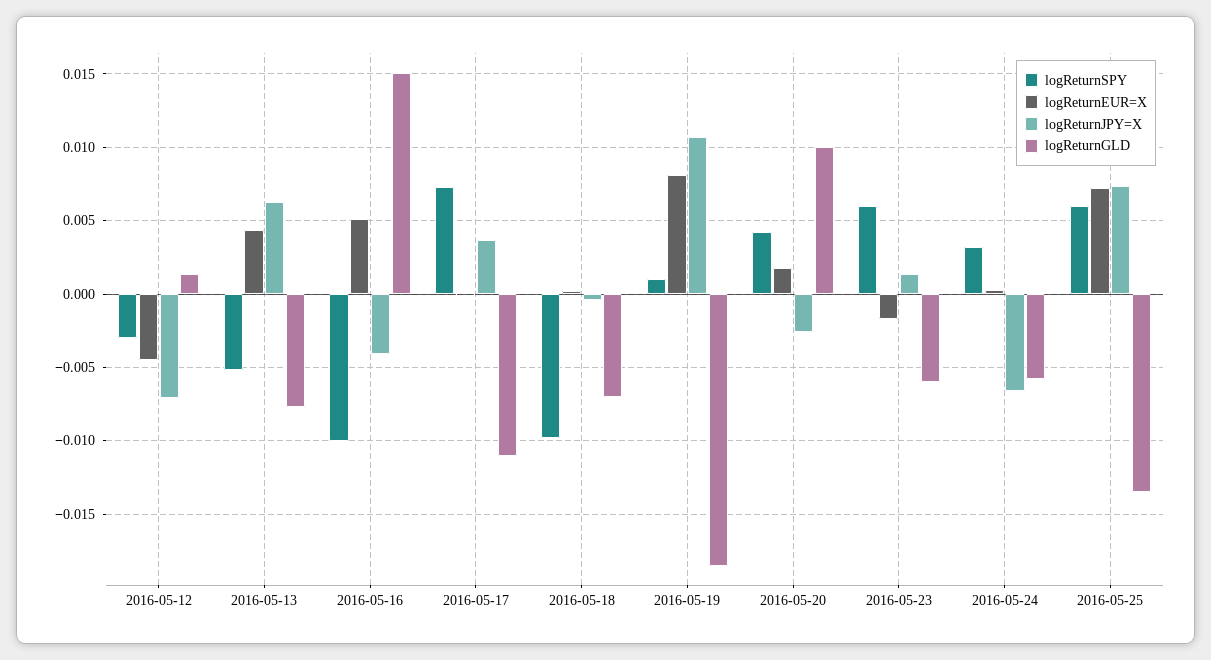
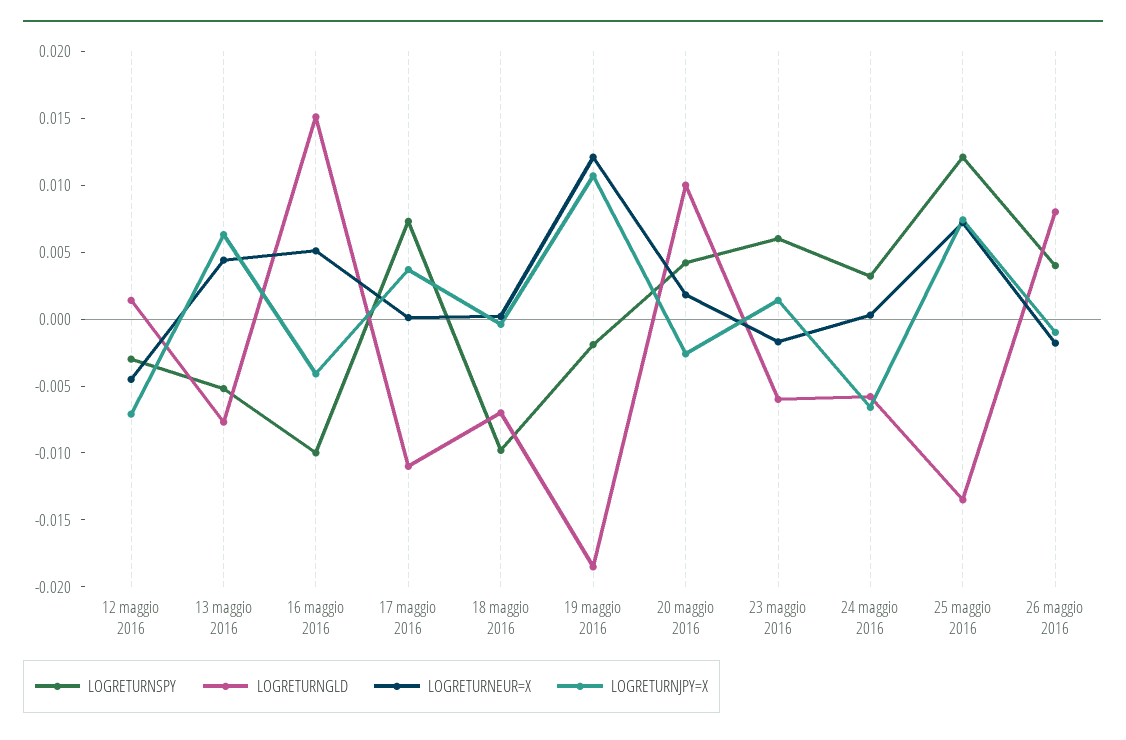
logReturnSPY, 2016-05-19: 0.001 -> -0.002
logReturnEUR=X, 2016-05-19: 0.008 -> 0.012
logReturnSPY, 2016-05-25: 0.006 -> 0.012
logReturnSPY, 26 maggio 2016: none -> 0.004
logReturnGLD, 26 maggio 2016: none -> 0.008
logReturnEUR=X, 26 maggio 2016: none -> -0.002
logReturnJPY=X, 26 maggio 2016: none -> -0.001

